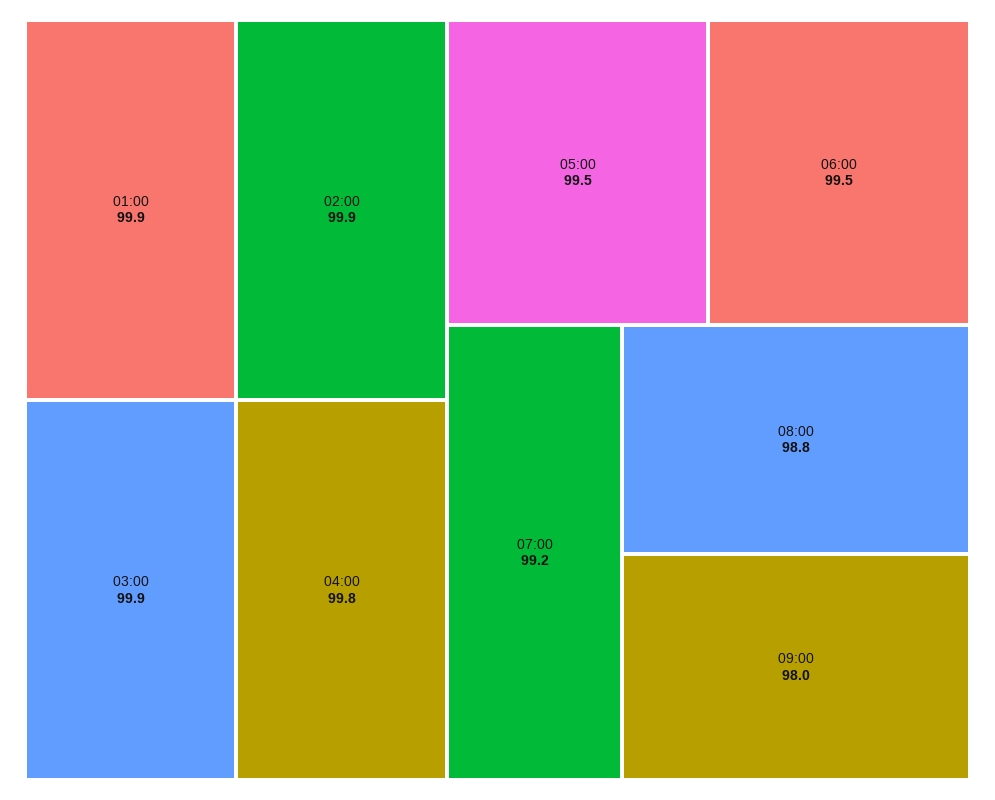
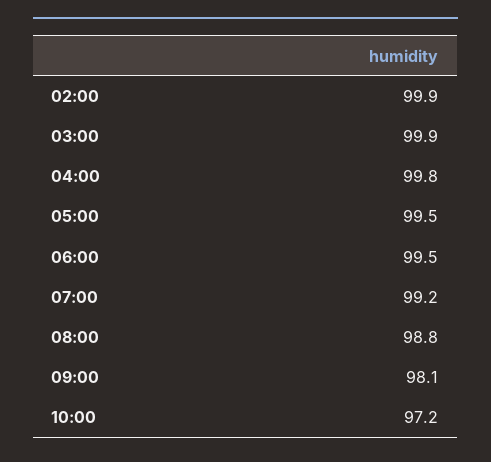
01:00: 99.9 -> none
09:00: 98 -> 98.1
10:00: none -> 97.2

